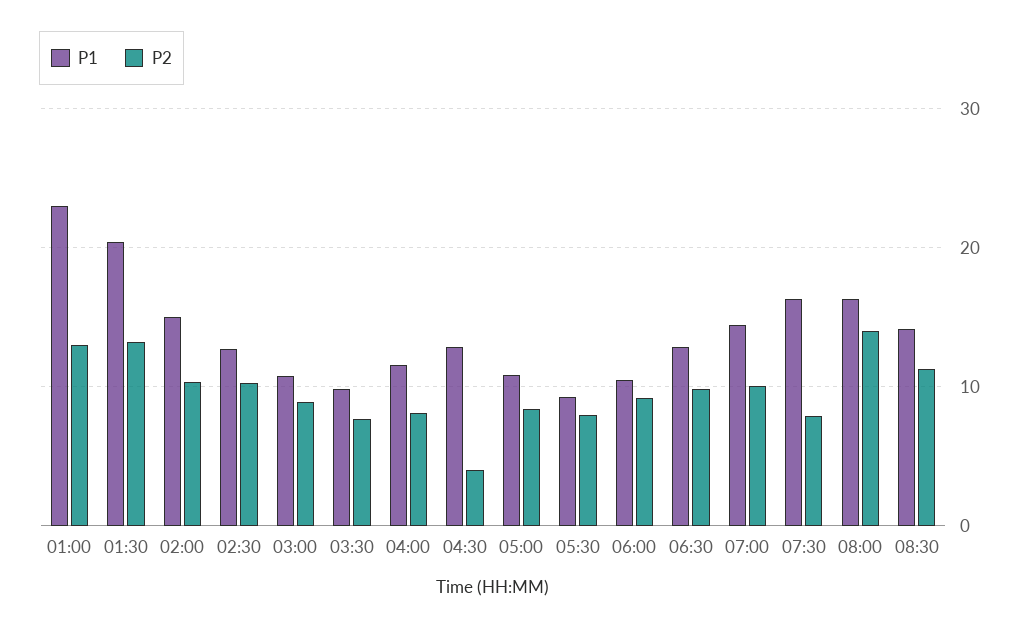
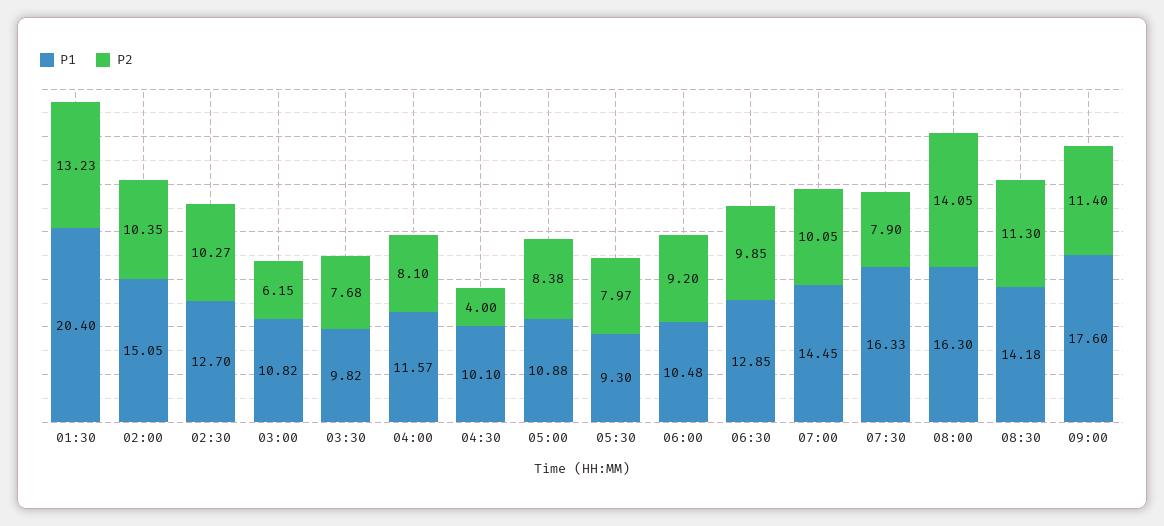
P1, 01:00: 23 -> none
P2, 01:00: 13 -> none
P2, 03:00: 9 -> 6.15
P1, 04:30: 13 -> 10.1
P1, 09:00: none -> 17.6
P2, 09:00: none -> 11.4

